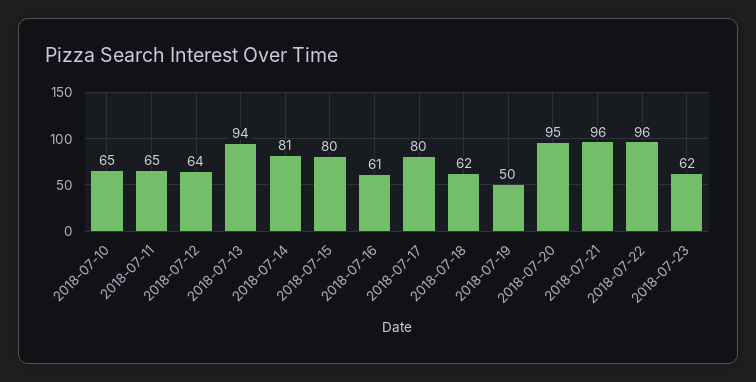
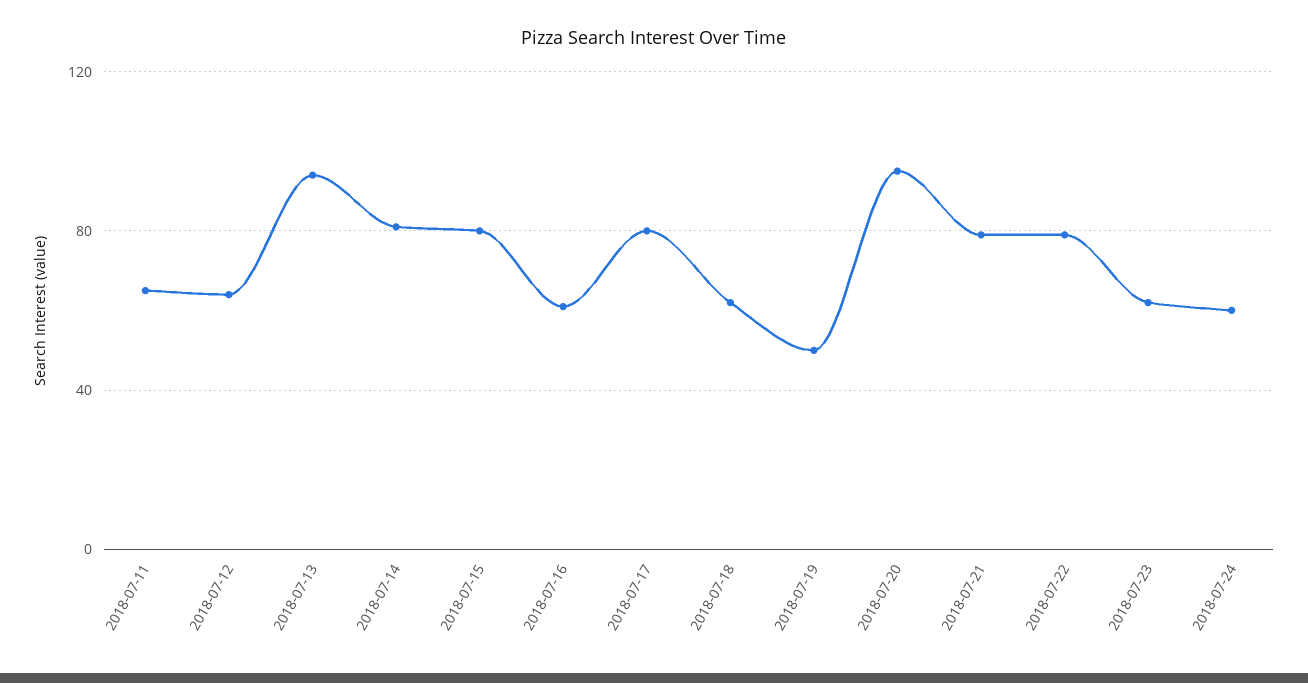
2018-07-10: 65 -> none
2018-07-21: 96 -> 80
2018-07-22: 96 -> 80
2018-07-24: none -> 60

